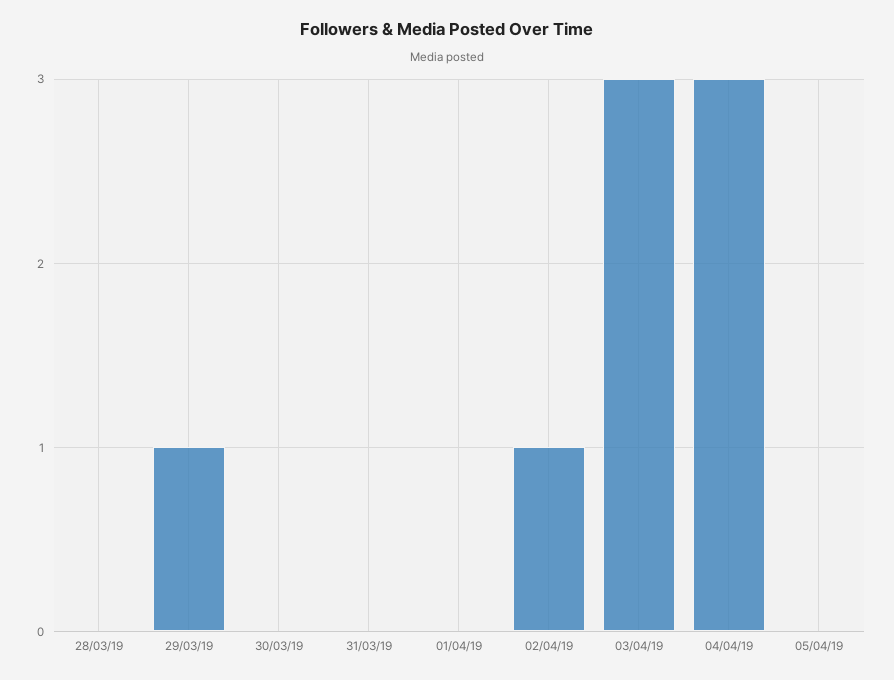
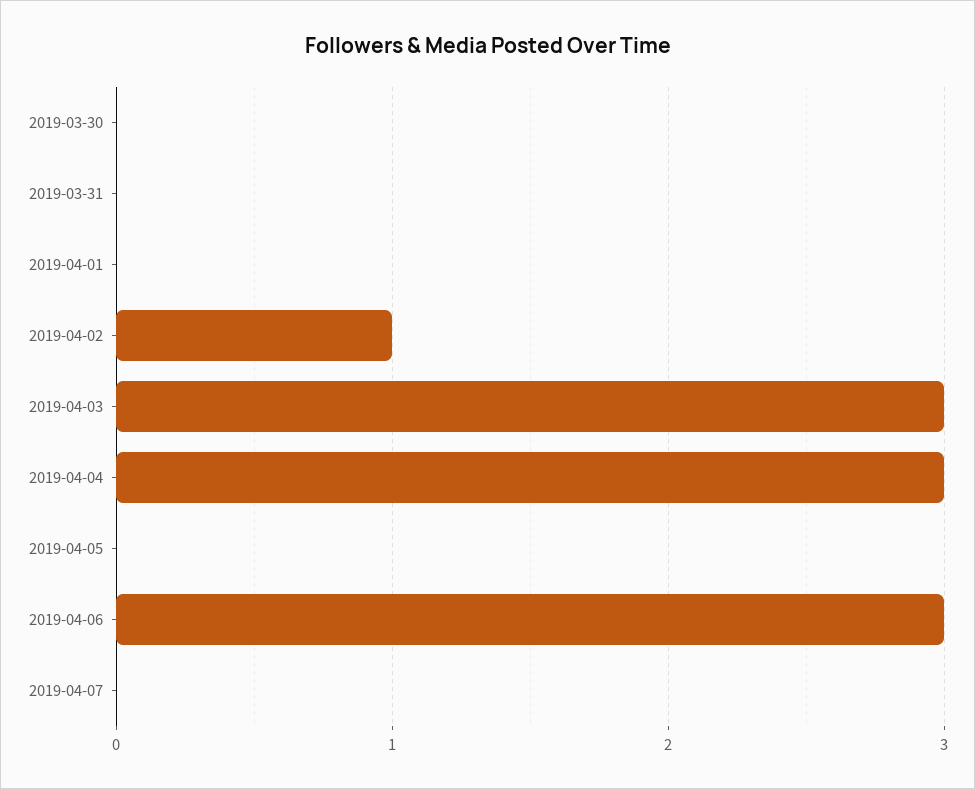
28/03/19: 0 -> none
29/03/19: 1 -> none
2019-04-06: none -> 3
2019-04-07: none -> 0

